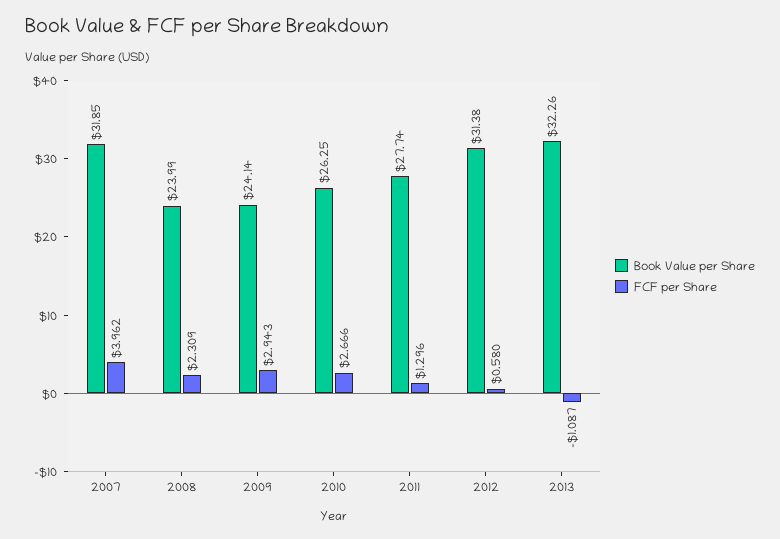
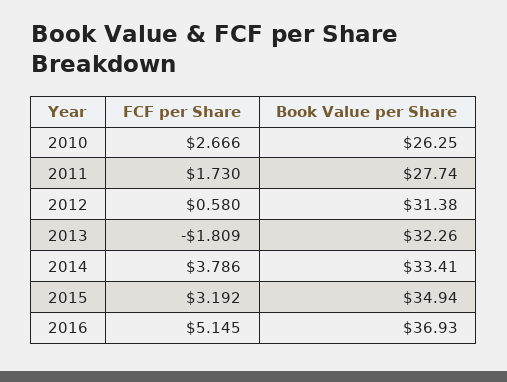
Book Value per Share, 2007: 31.85 -> none
FCF per Share, 2007: 3.962 -> none
Book Value per Share, 2008: 23.99 -> none
FCF per Share, 2008: 2.309 -> none
Book Value per Share, 2009: 24.14 -> none
FCF per Share, 2009: 2.943 -> none
FCF per Share, 2011: 1.296 -> 1.73
FCF per Share, 2013: -1.087 -> -1.809
FCF per Share, 2014: none -> 3.786
Book Value per Share, 2014: none -> 33.41
FCF per Share, 2015: none -> 3.192
Book Value per Share, 2015: none -> 34.94
FCF per Share, 2016: none -> 5.145
Book Value per Share, 2016: none -> 36.93

